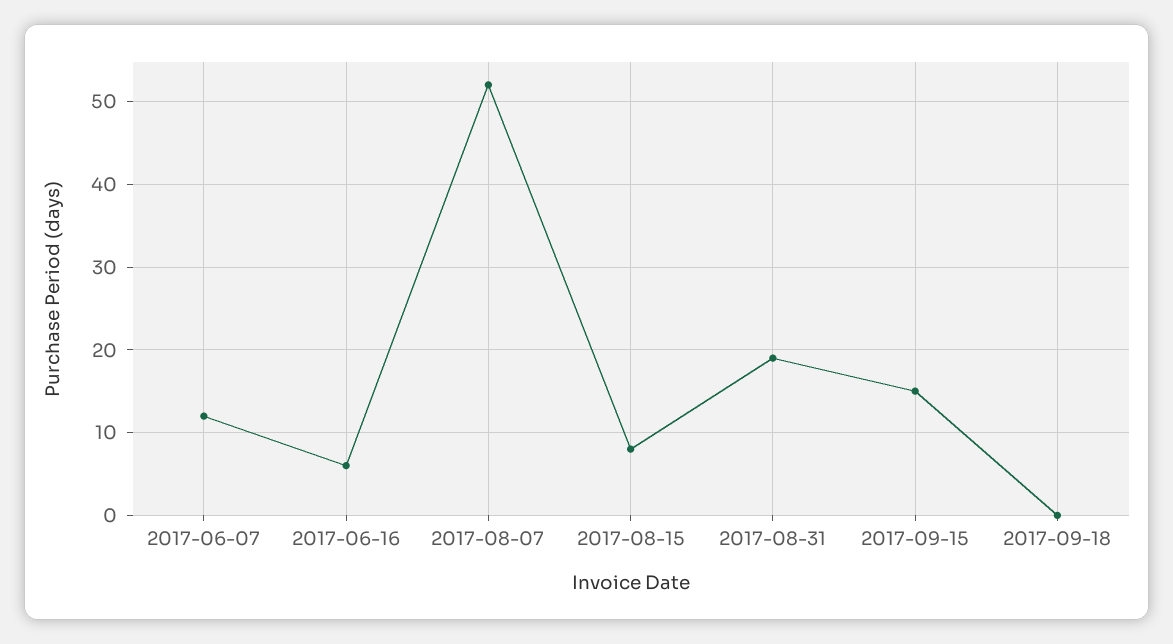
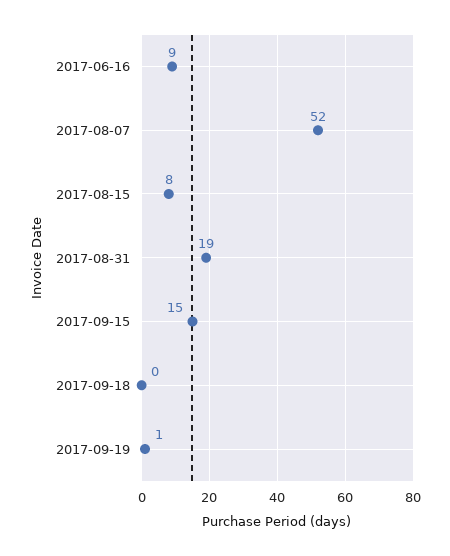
2017-06-07: 12 -> none
2017-06-16: 6 -> 9
2017-09-19: none -> 1

